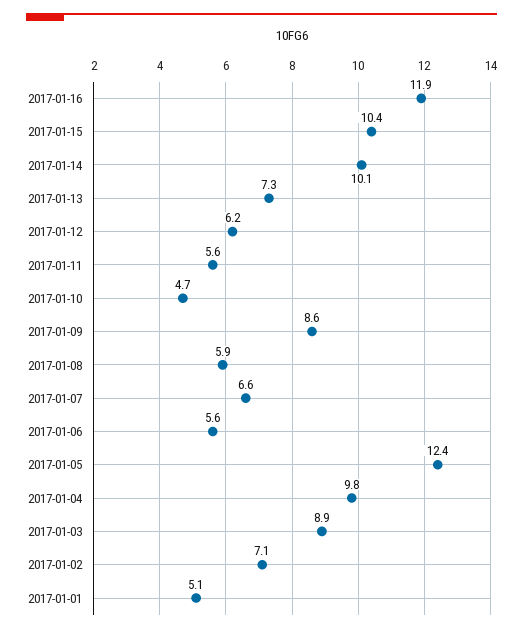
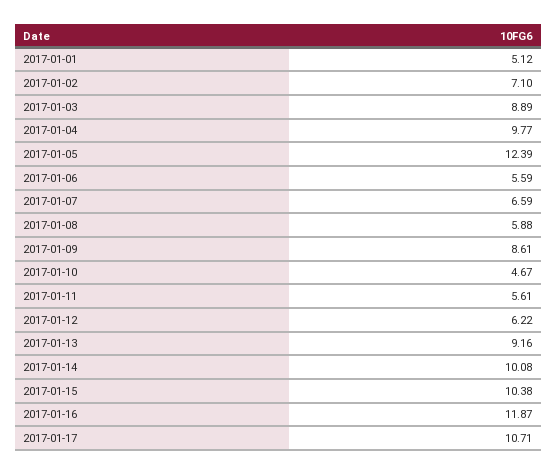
2017-01-13: 7.3 -> 9.16
2017-01-17: none -> 10.71

